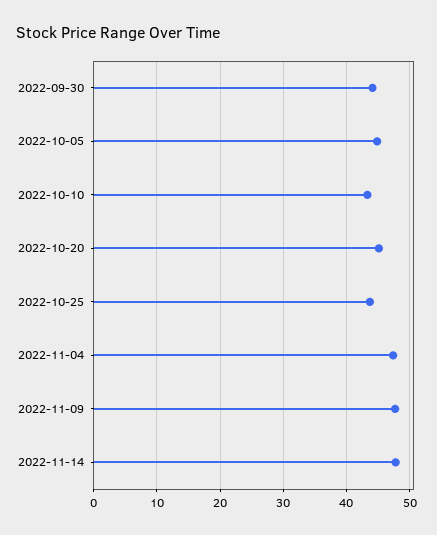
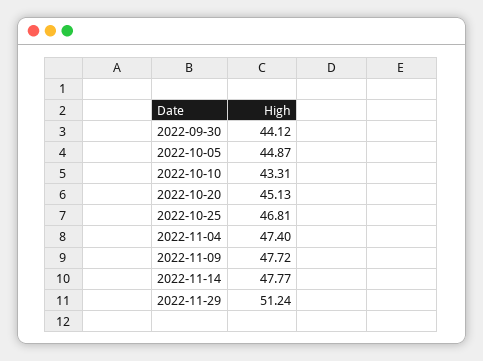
2022-10-25: 44 -> 46.81
2022-11-29: none -> 51.24

